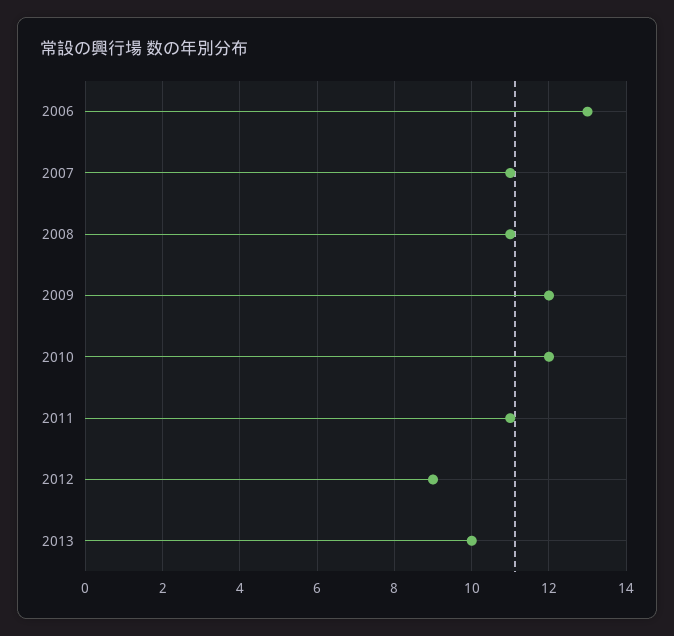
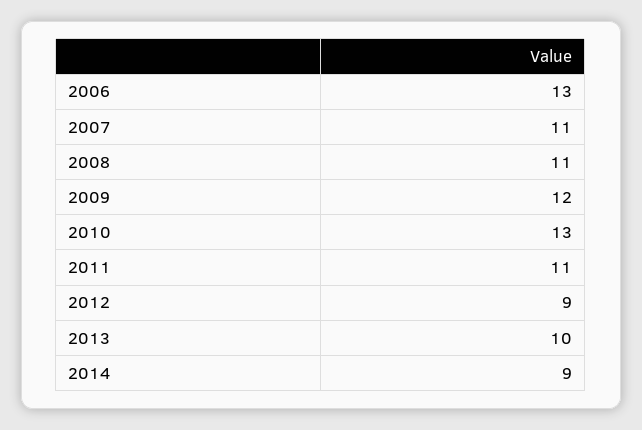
2010: 12 -> 13
2014: none -> 9

